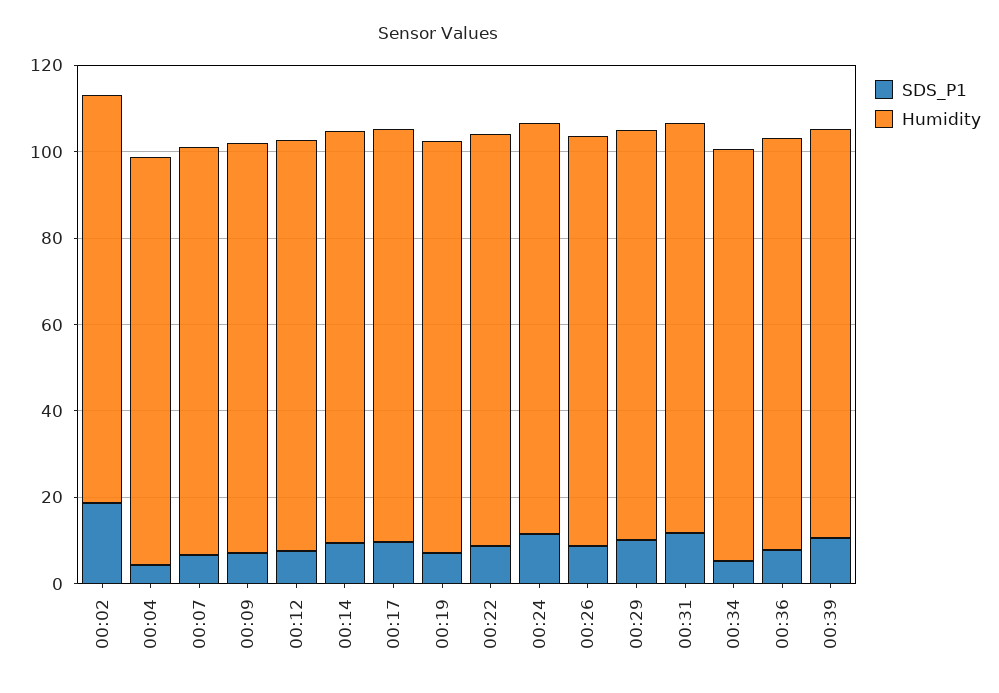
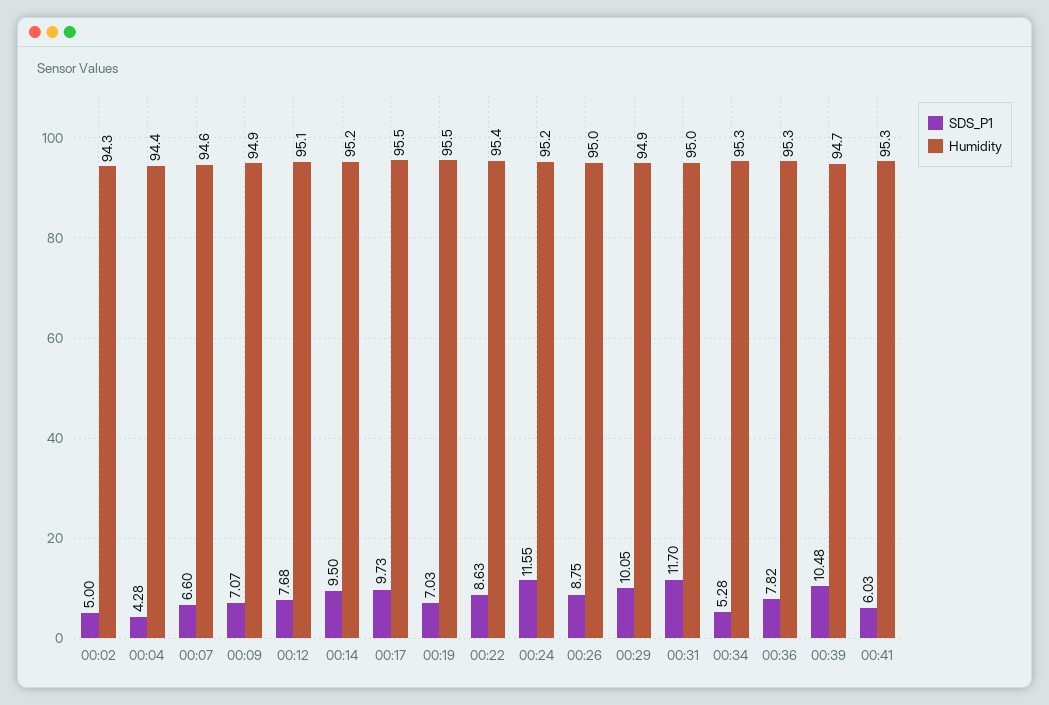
SDS_P1, 00:02: 20 -> 5
SDS_P1, 00:41: none -> 6.03
Humidity, 00:41: none -> 95.3

